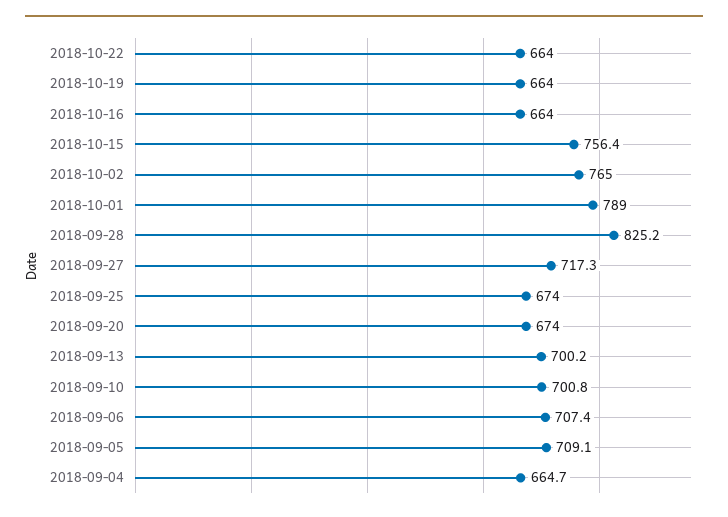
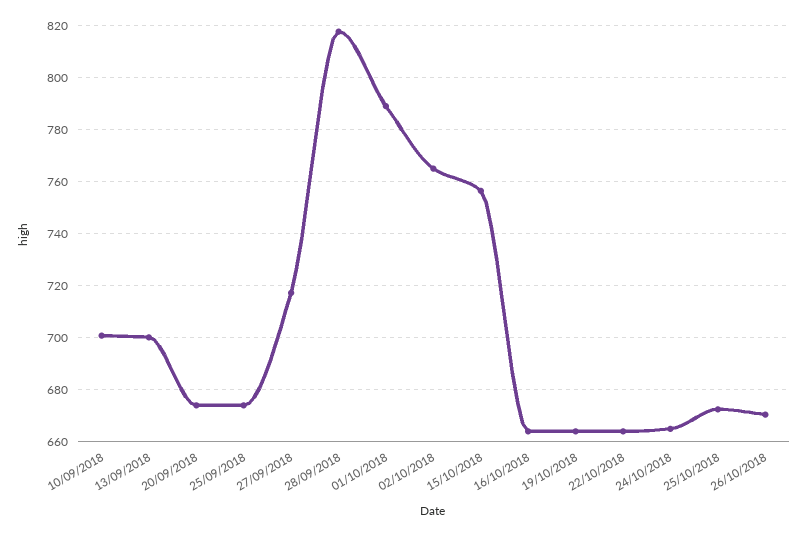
2018-09-28: 825.2 -> 817.5
2018-09-06: 707.4 -> none
2018-09-05: 709.1 -> none
2018-09-04: 664.7 -> none
24/10/2018: none -> 665
25/10/2018: none -> 672.5
26/10/2018: none -> 670

